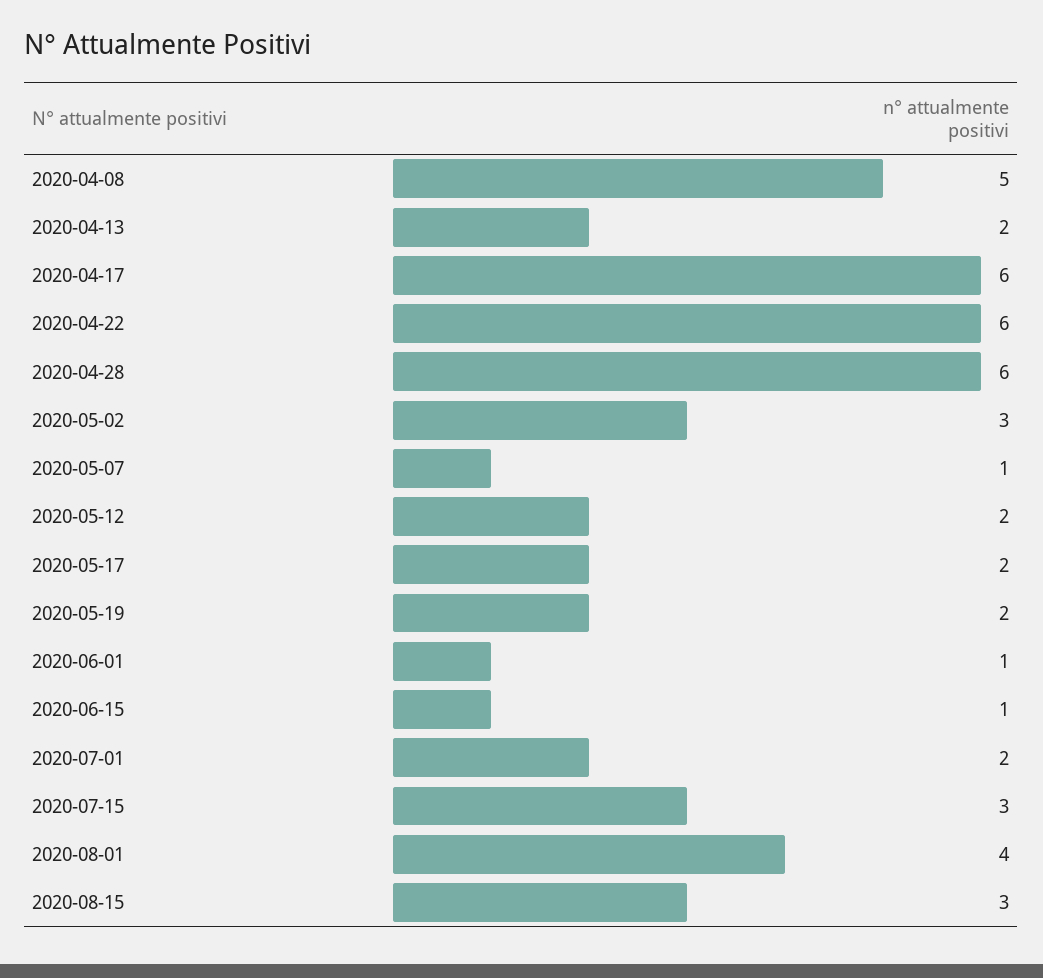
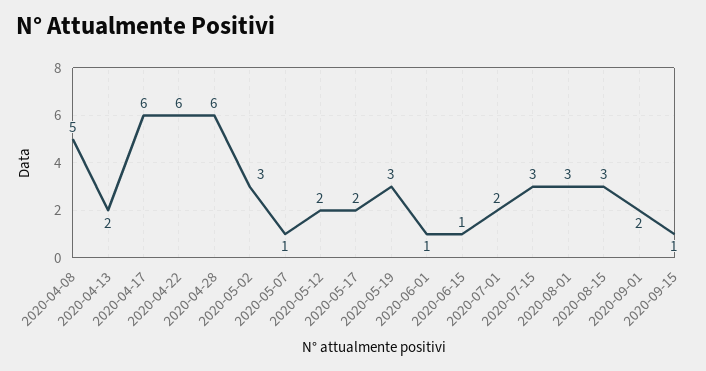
2020-05-19: 2 -> 3
2020-08-01: 4 -> 3
2020-09-01: none -> 2
2020-09-15: none -> 1

